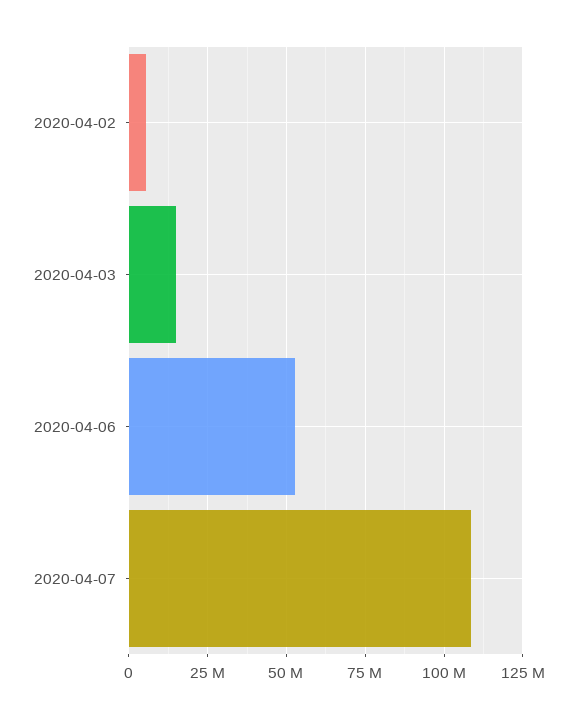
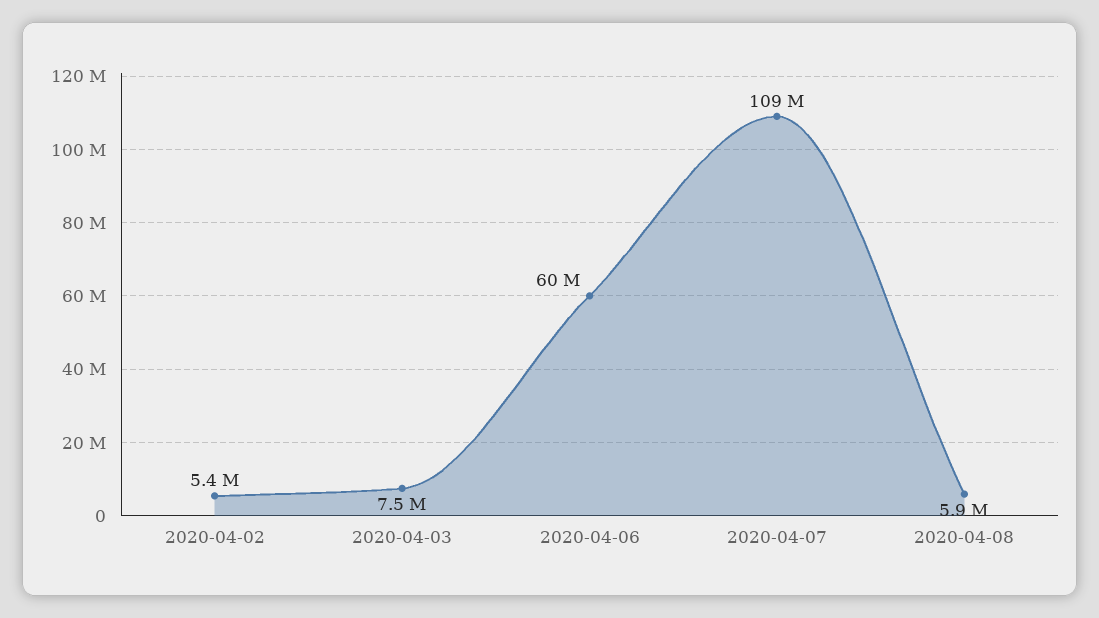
2020-04-03: 15000000 -> 7500000
2020-04-06: 52500000 -> 60000000
2020-04-08: none -> 5900000

